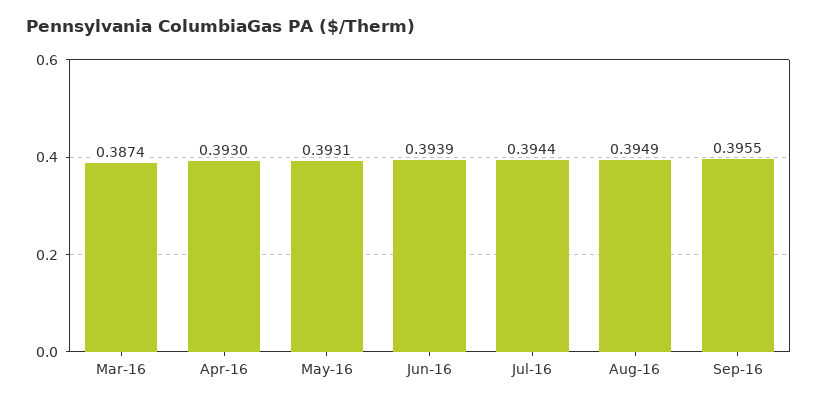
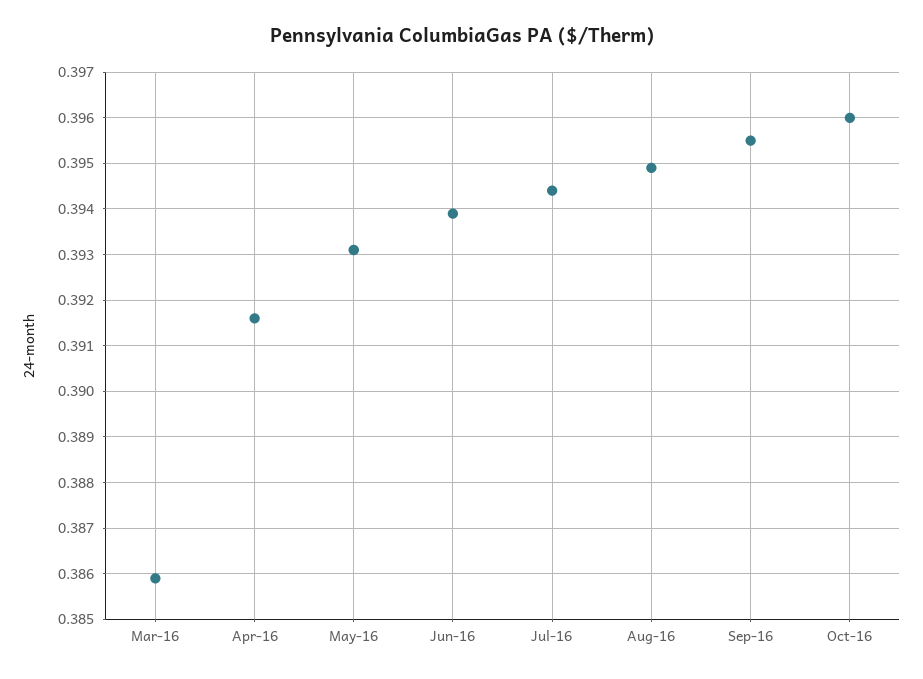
Mar-16: 0.3874 -> 0.386
Apr-16: 0.393 -> 0.3915
Oct-16: none -> 0.396

